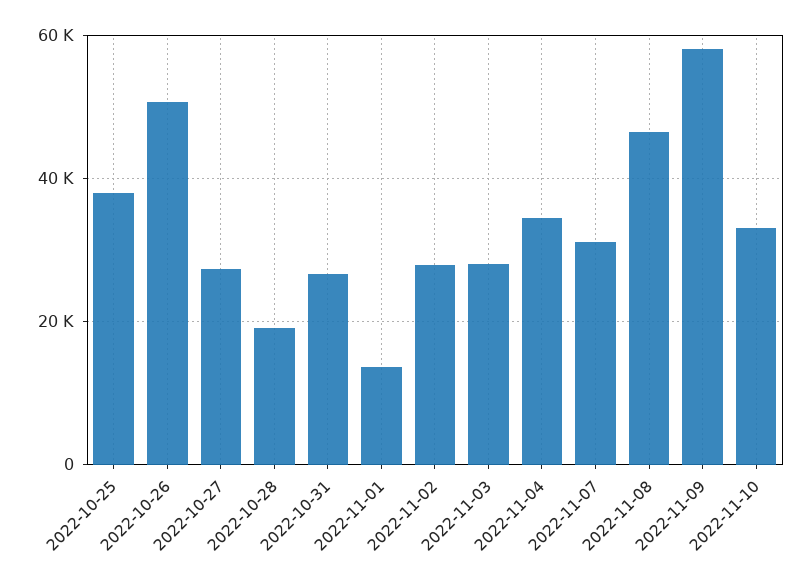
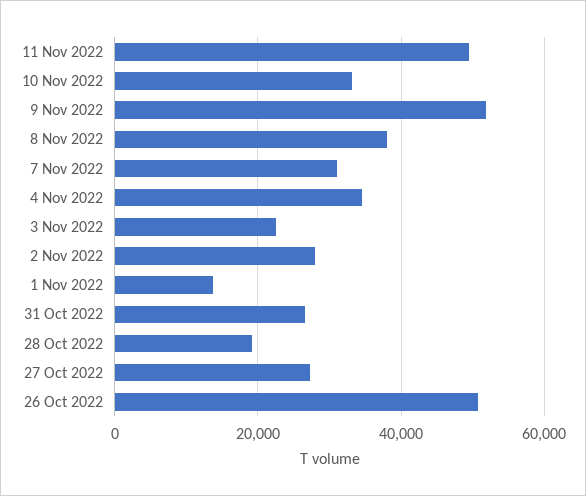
2022-10-25: 38000 -> none
2022-11-03: 28000 -> 22000
2022-11-08: 46000 -> 38000
2022-11-09: 58000 -> 52000
11 Nov 2022: none -> 50000

